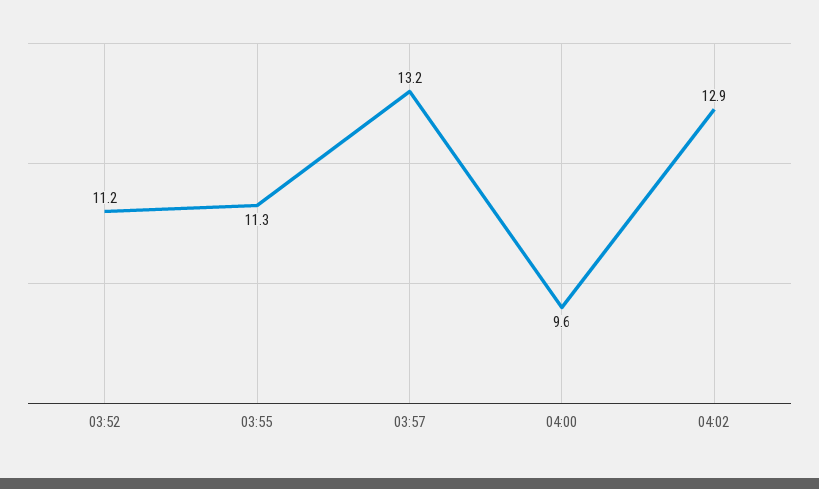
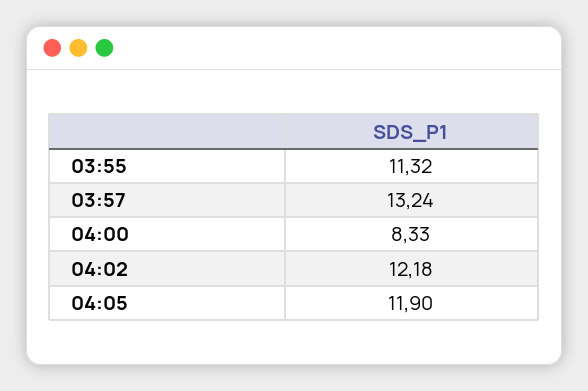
03:52: 11.2 -> none
04:00: 9.6 -> 8.33
04:02: 12.9 -> 12.18
04:05: none -> 11.9

